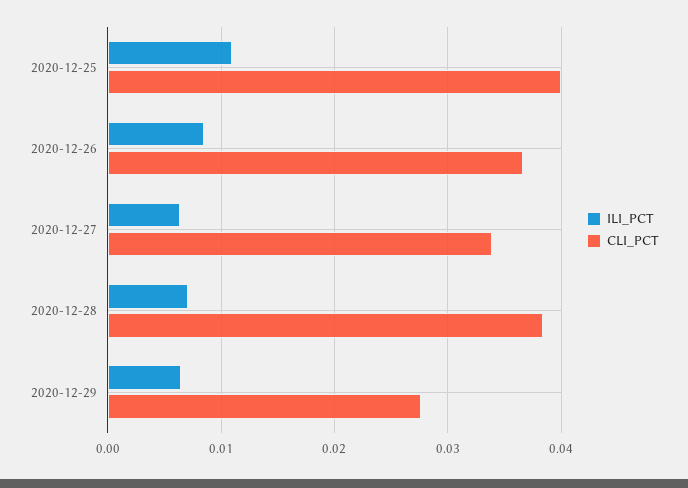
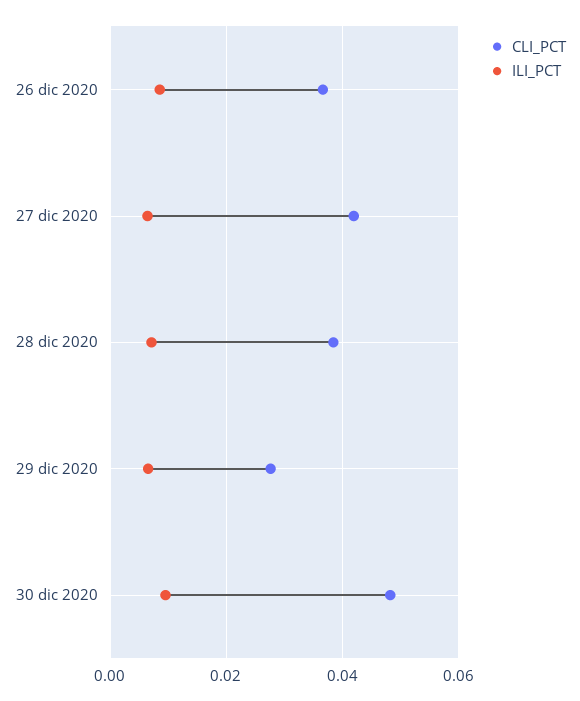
ILI_PCT, 2020-12-25: 0.011 -> none
CLI_PCT, 2020-12-25: 0.04 -> none
CLI_PCT, 2020-12-27: 0.034 -> 0.042
CLI_PCT, 30 dic 2020: none -> 0.048
ILI_PCT, 30 dic 2020: none -> 0.01

